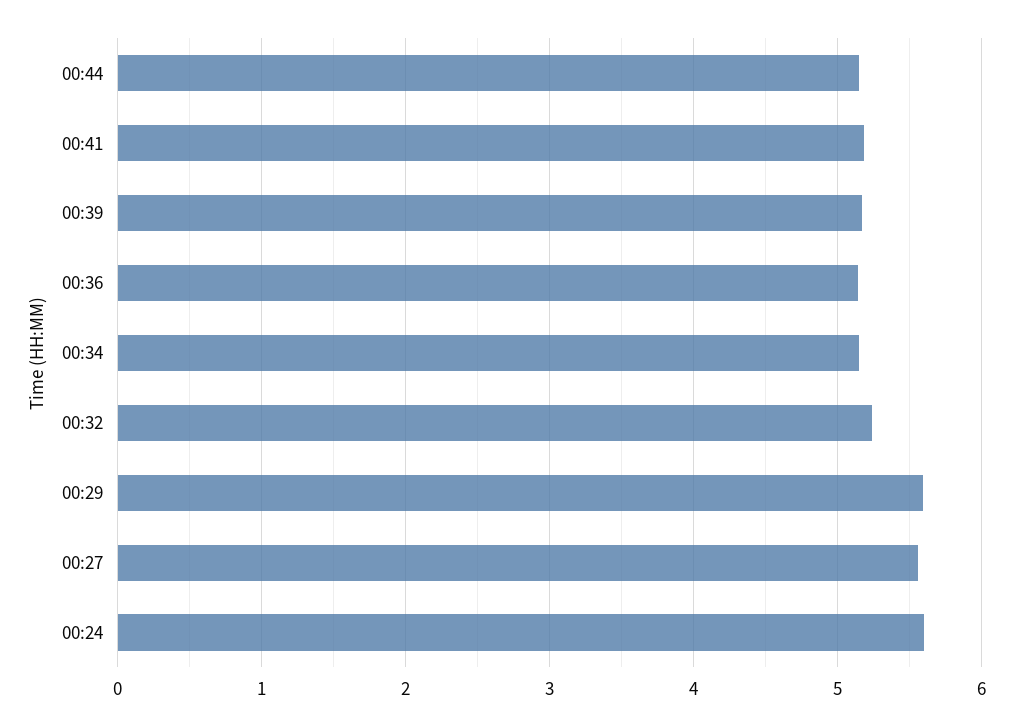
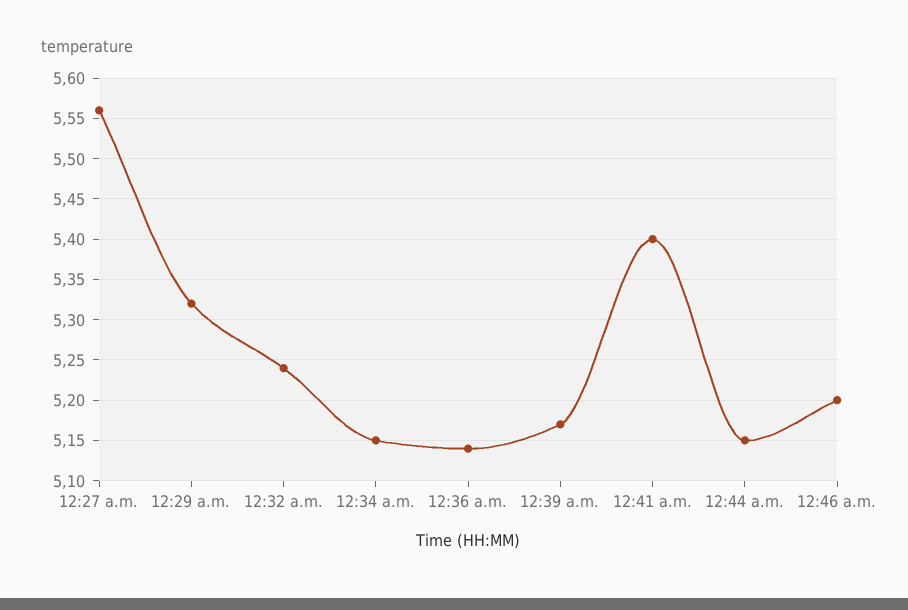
00:41: 5.2 -> 5.4
00:29: 5.6 -> 5.32
00:24: 5.6 -> none
12:46 a.m.: none -> 5.2

